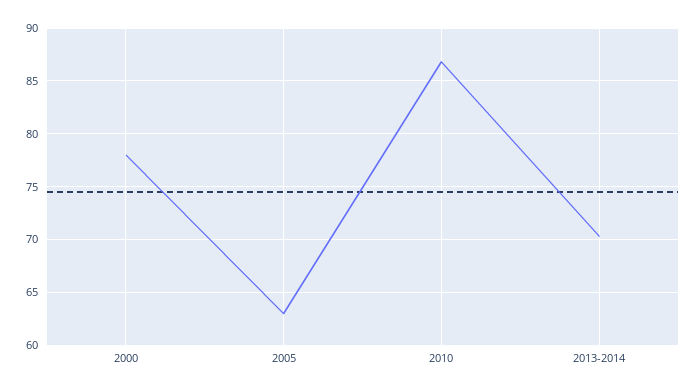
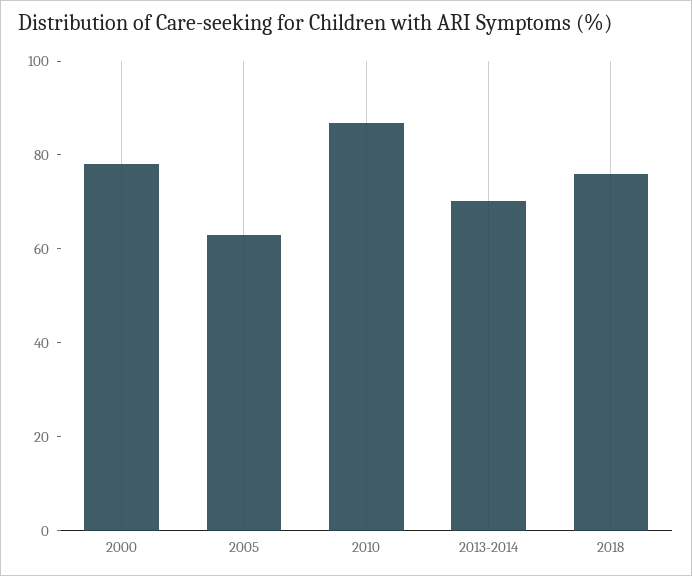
2018: none -> 75

